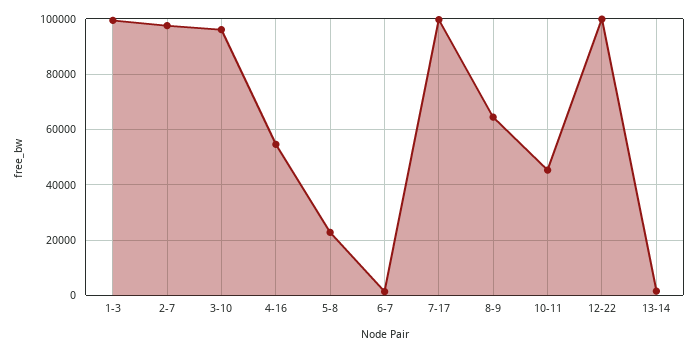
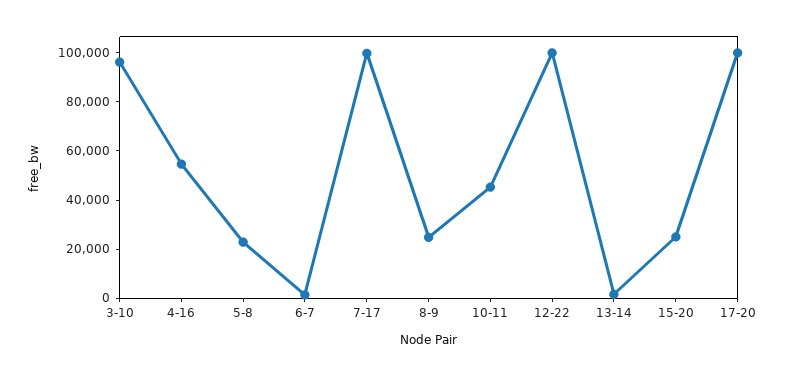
1-3: 100000 -> none
2-7: 97500 -> none
8-9: 65000 -> 25000
15-20: none -> 25000
17-20: none -> 100000

